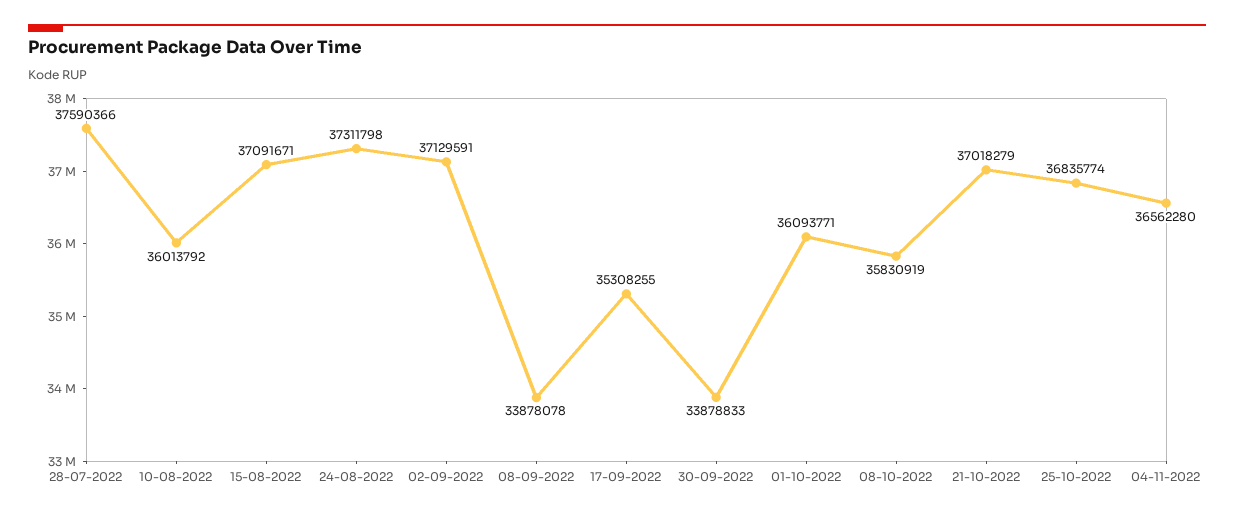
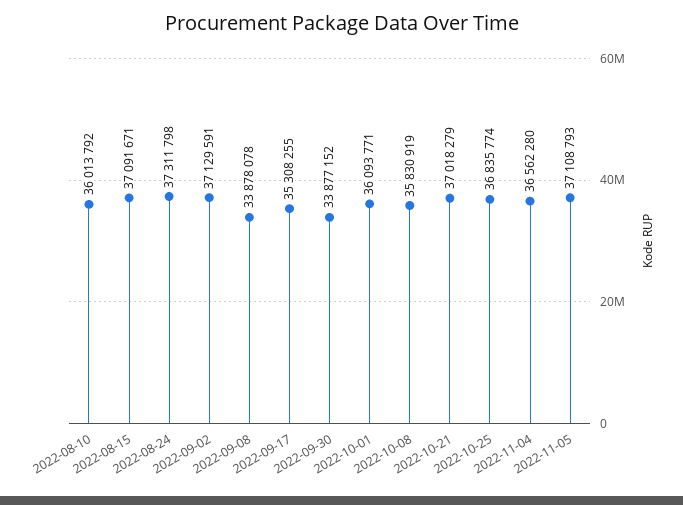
28-07-2022: 37590366 -> none
30-09-2022: 33878833 -> 33877152
2022-11-05: none -> 37108793

